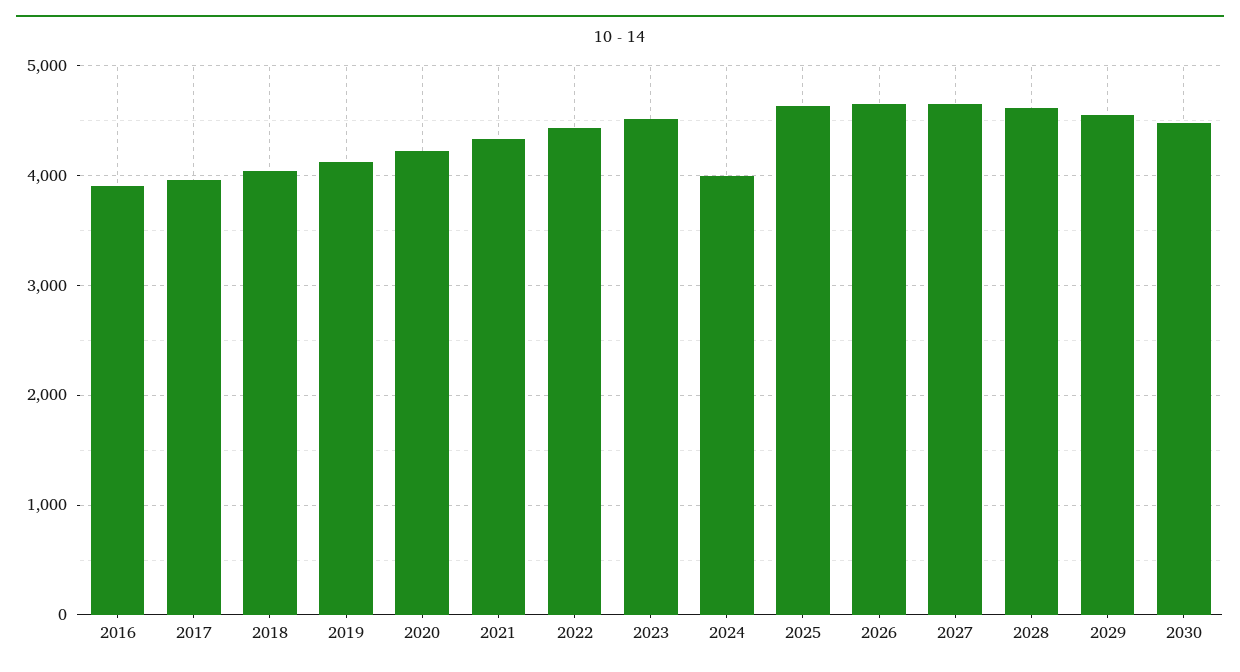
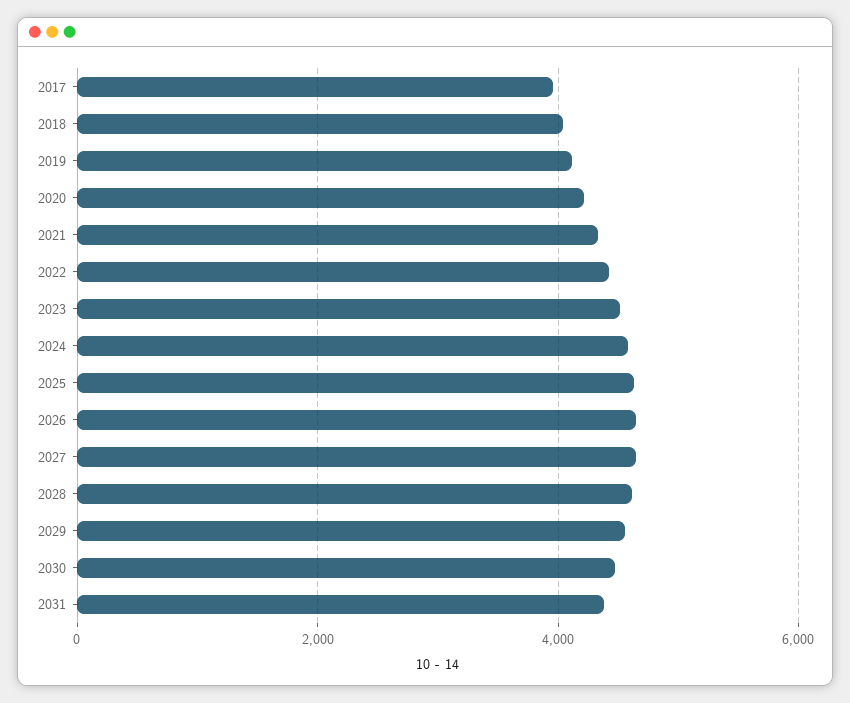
2016: 3900 -> none
2024: 4000 -> 4600
2031: none -> 4400

